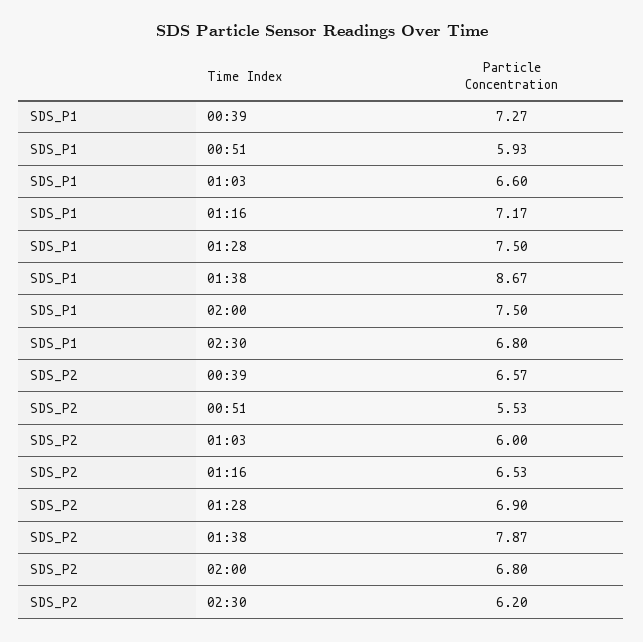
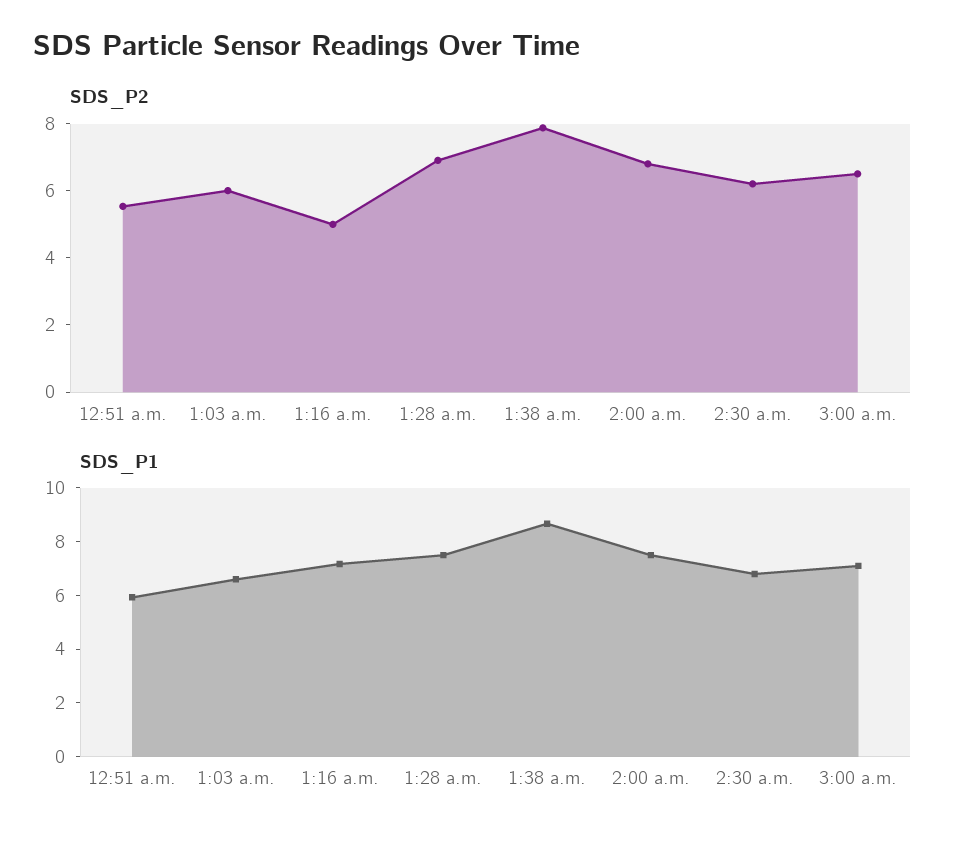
SDS_P1, 00:39: 7.27 -> none
SDS_P2, 00:39: 6.57 -> none
SDS_P2, 01:16: 6.53 -> 5
SDS_P2, 3:00 a.m.: none -> 6.5
SDS_P1, 3:00 a.m.: none -> 7

